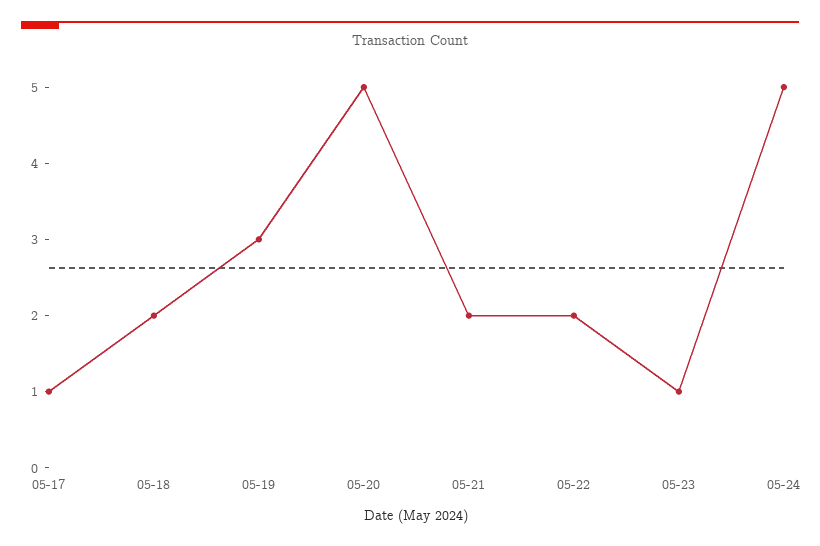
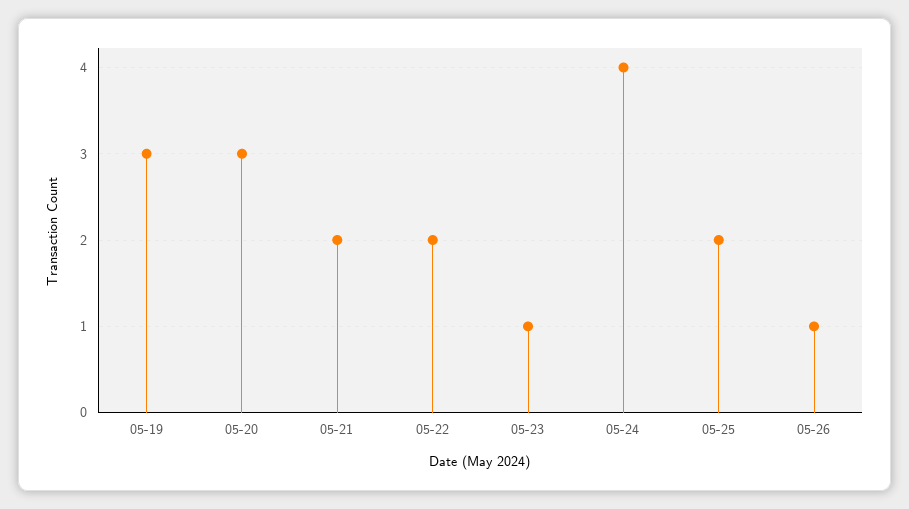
05-17: 1 -> none
05-18: 2 -> none
05-20: 5 -> 3
05-24: 5 -> 4
05-25: none -> 2
05-26: none -> 1

